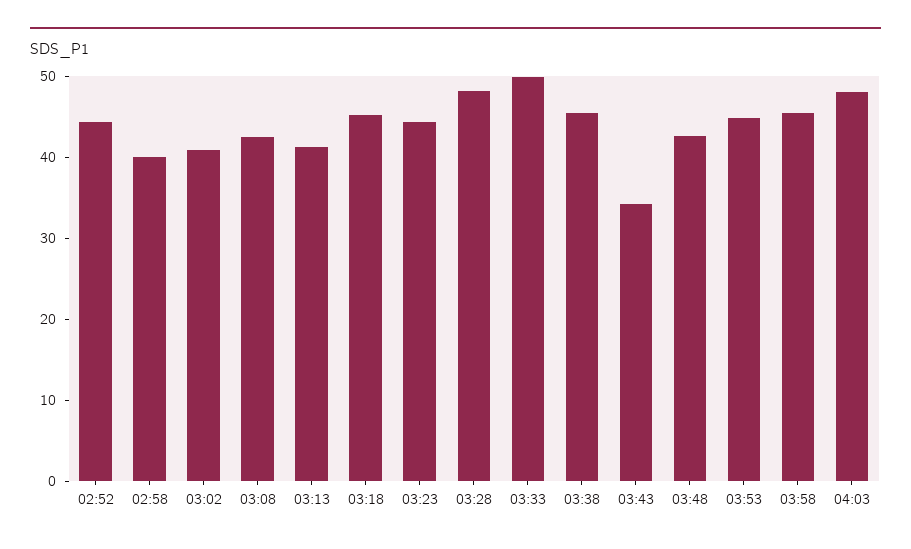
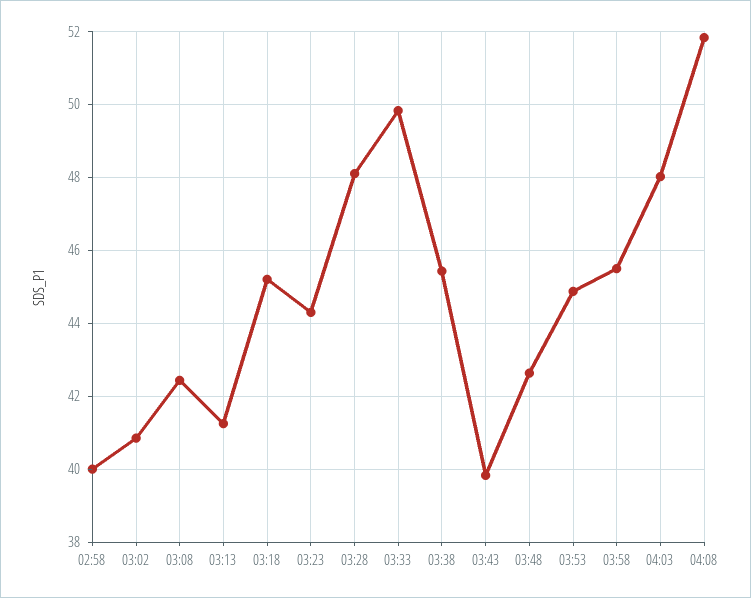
02:52: 44 -> none
03:43: 34 -> 39.8
04:08: none -> 51.8

